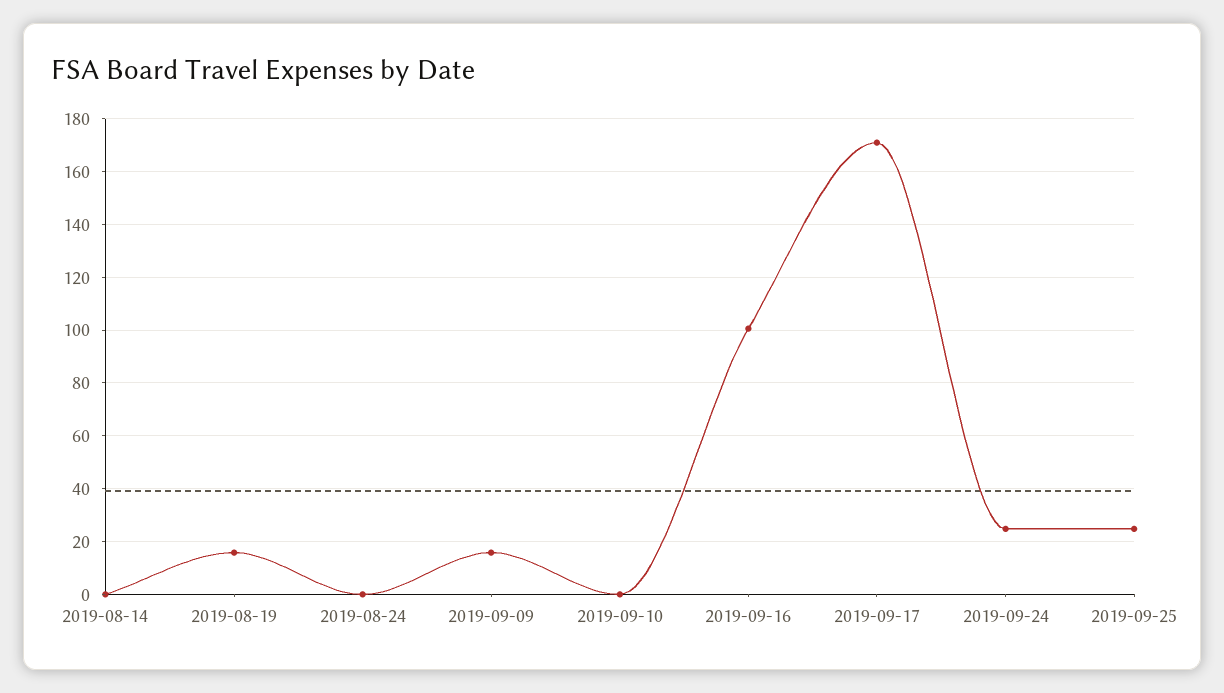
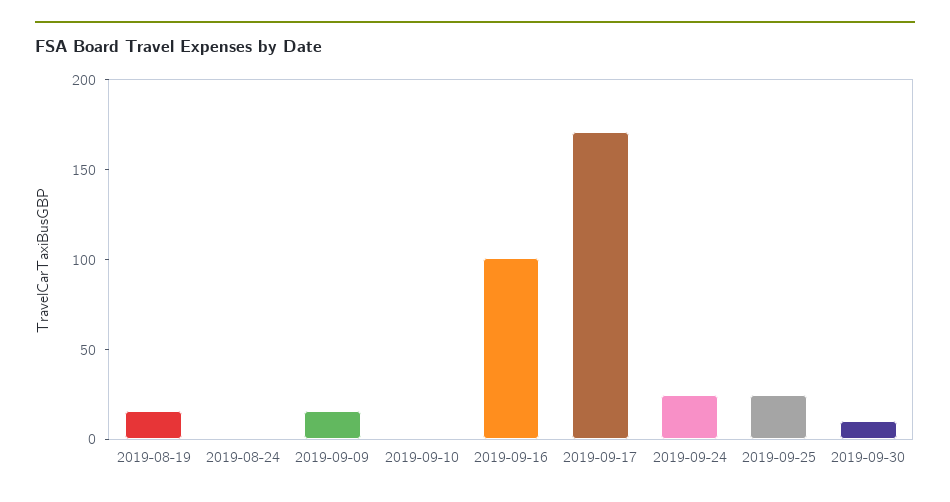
2019-08-14: 0 -> none
2019-09-30: none -> 10

